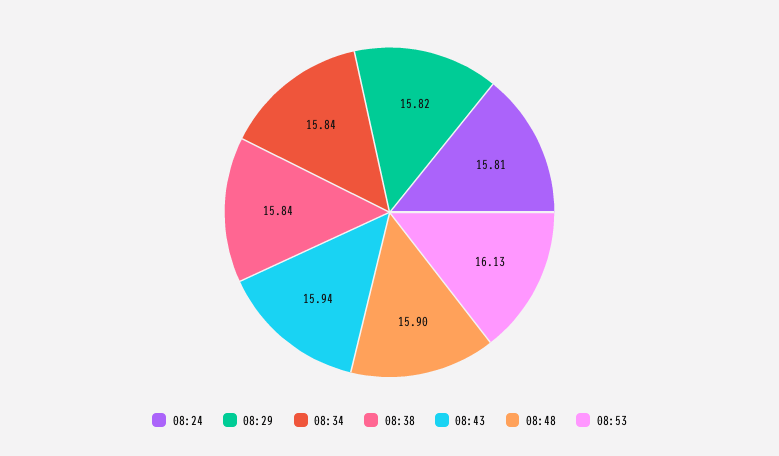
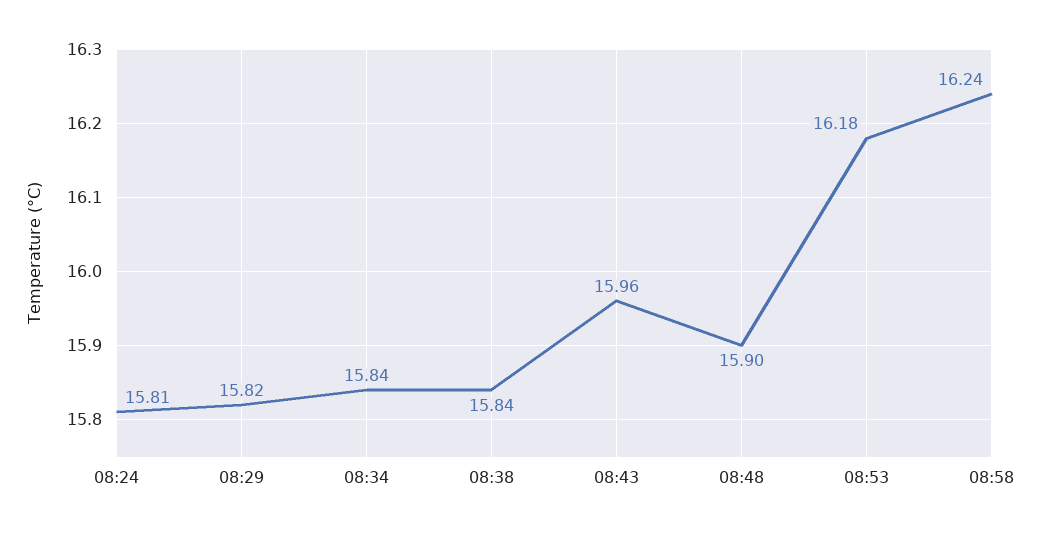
08:43: 15.94 -> 15.96
08:53: 16.13 -> 16.18
08:58: none -> 16.24

